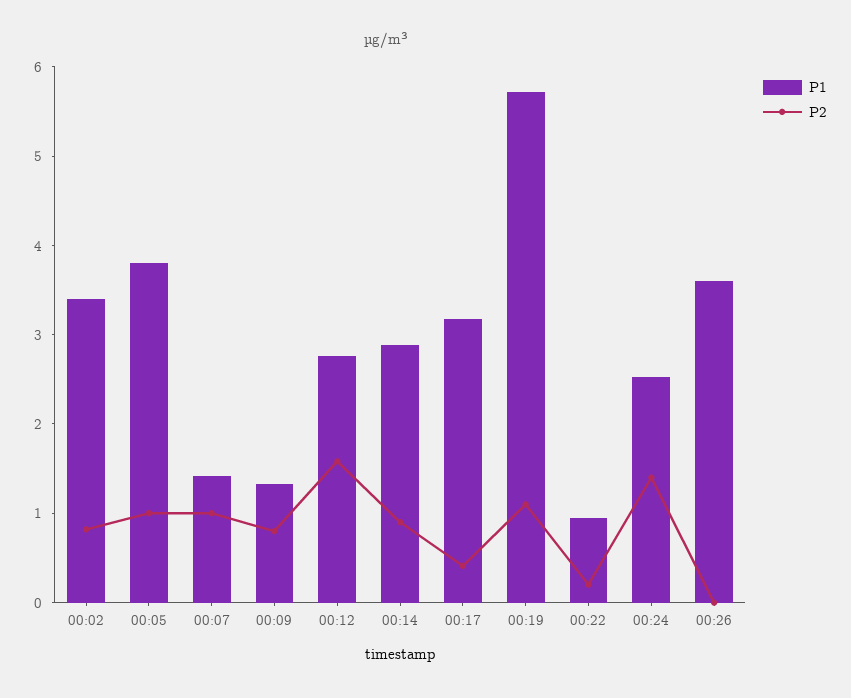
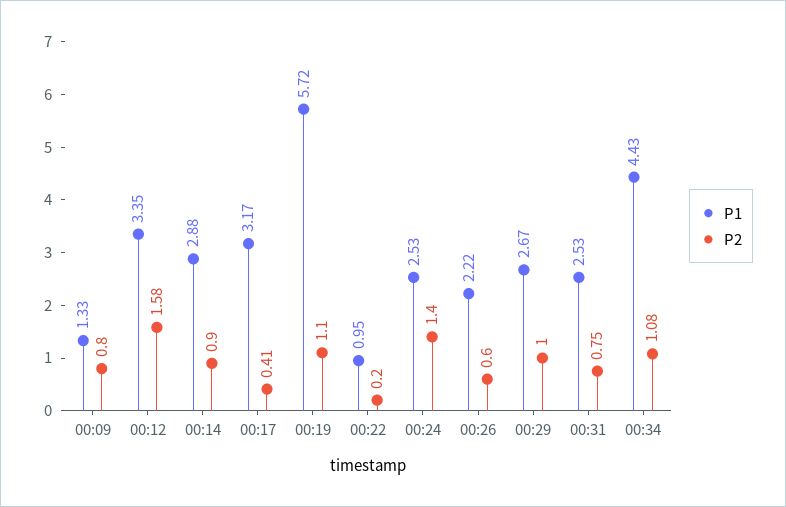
P1, 00:02: 3.4 -> none
P2, 00:02: 0.8 -> none
P1, 00:05: 3.8 -> none
P2, 00:05: 1 -> none
P1, 00:07: 1.4 -> none
P2, 00:07: 1 -> none
P1, 00:12: 2.8 -> 3.35
P1, 00:26: 3.6 -> 2.22
P2, 00:26: 0 -> 0.6
P1, 00:29: none -> 2.67
P2, 00:29: none -> 1
P1, 00:31: none -> 2.53
P2, 00:31: none -> 0.75
P1, 00:34: none -> 4.43
P2, 00:34: none -> 1.08

